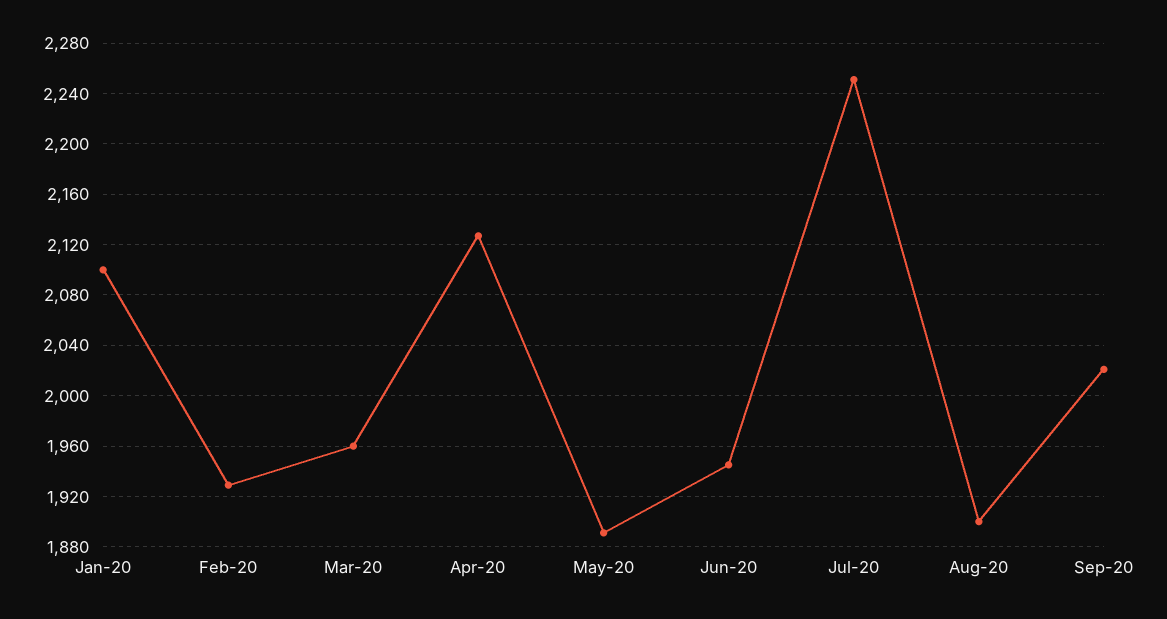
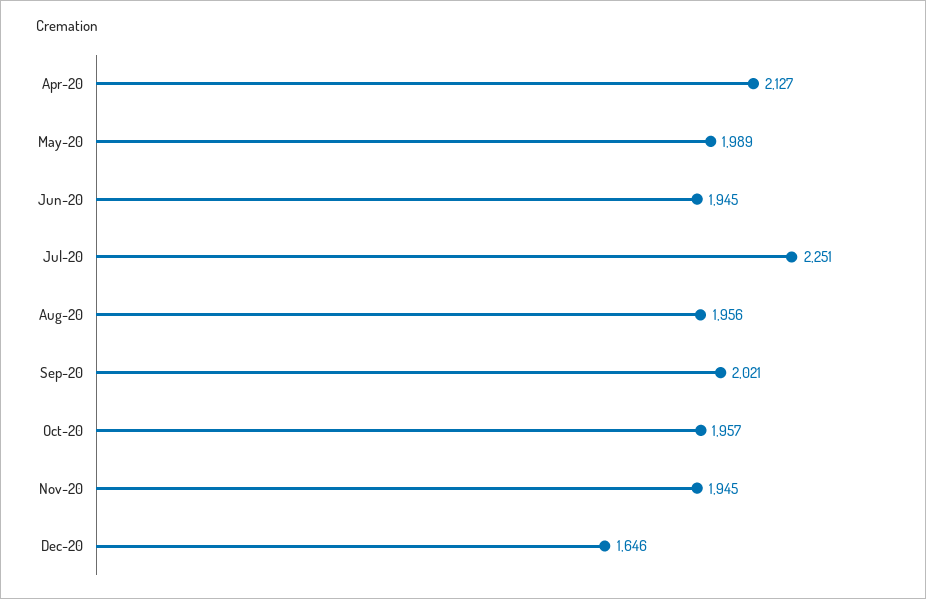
Jan-20: 2100 -> none
Feb-20: 1930 -> none
Mar-20: 1960 -> none
May-20: 1890 -> 1989
Aug-20: 1900 -> 1956
Oct-20: none -> 1957
Nov-20: none -> 1945
Dec-20: none -> 1646

